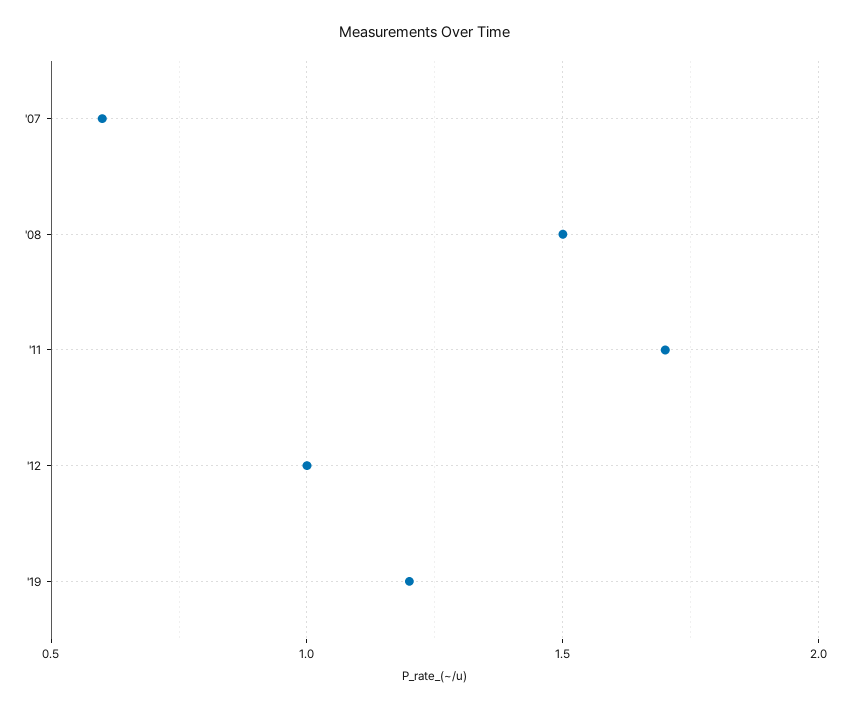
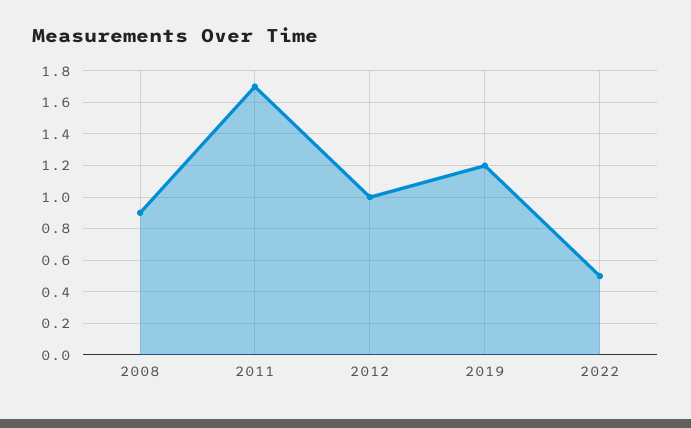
'07: 0.6 -> none
'08: 1.5 -> 0.9
2022: none -> 0.5

